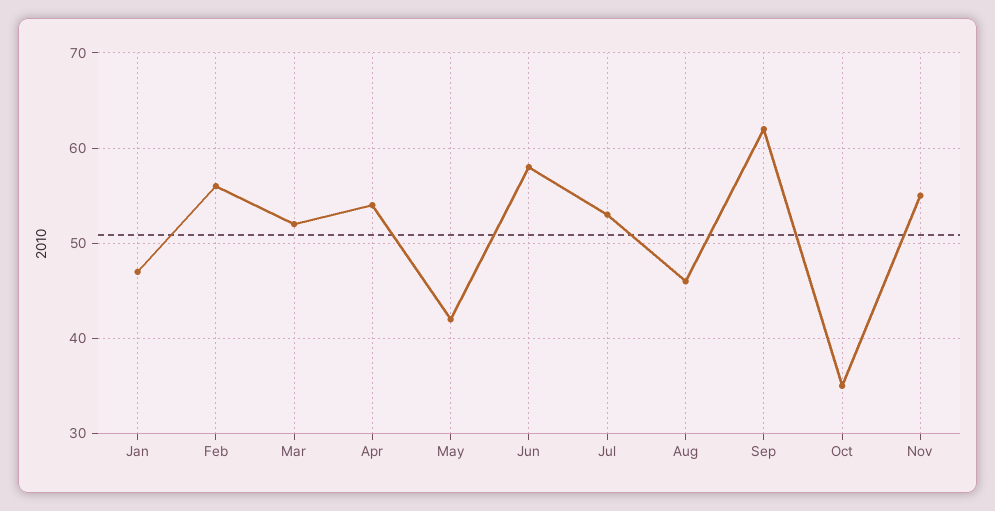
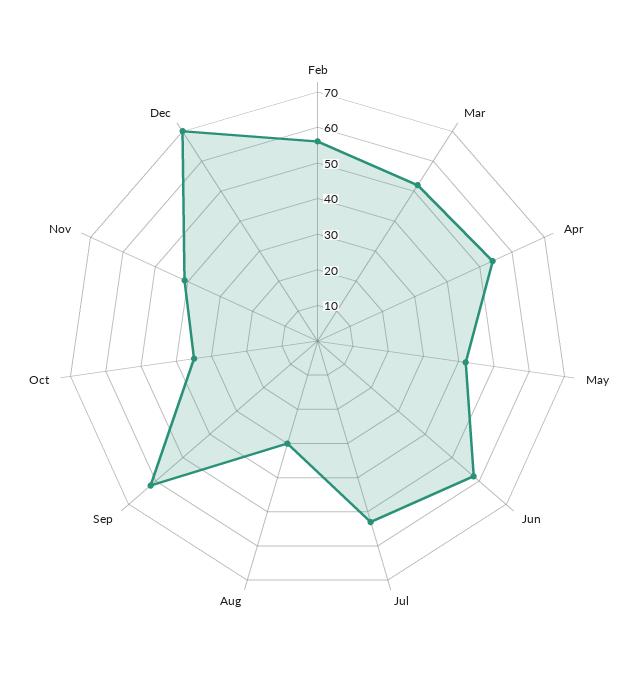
Jan: 47 -> none
Aug: 46 -> 30
Nov: 55 -> 40
Dec: none -> 70

